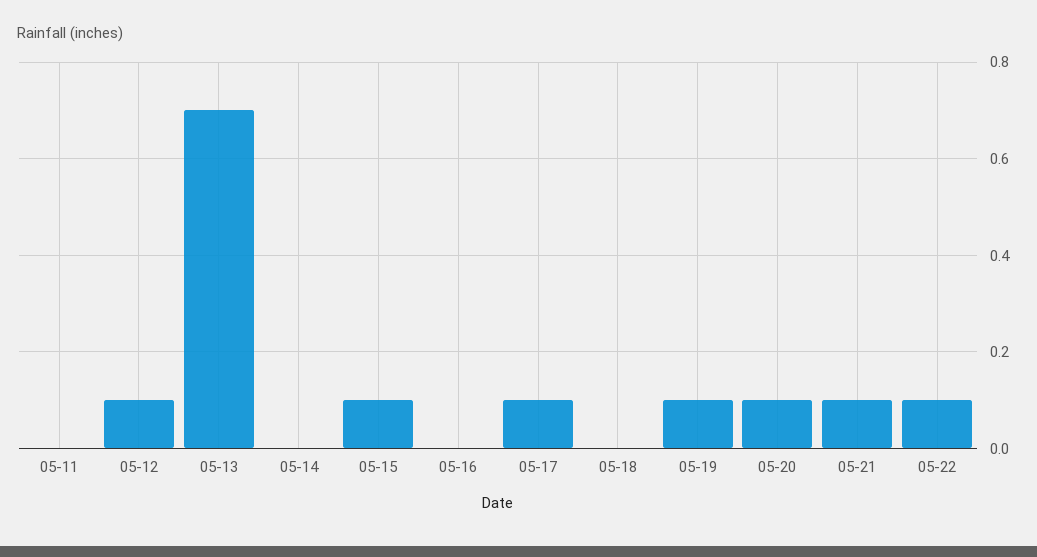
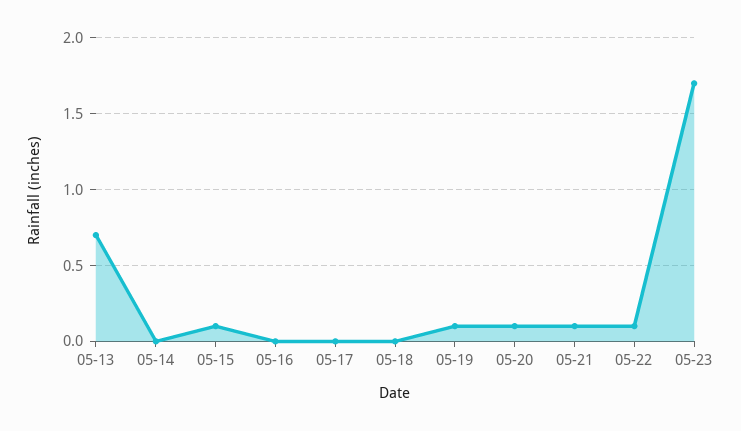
05-11: 0 -> none
05-12: 0.1 -> none
05-17: 0.1 -> 0
05-23: none -> 1.7

